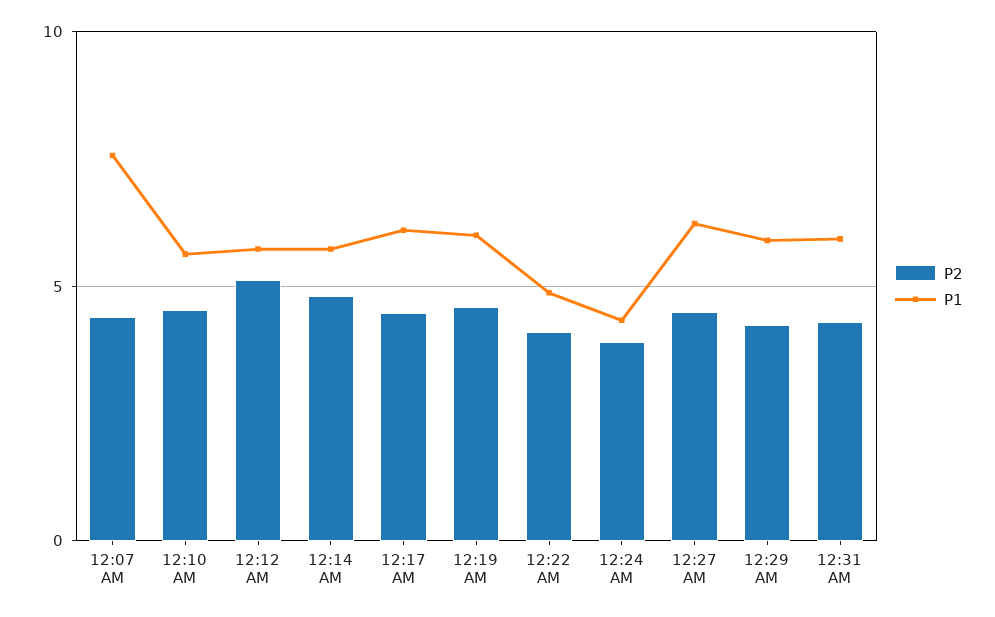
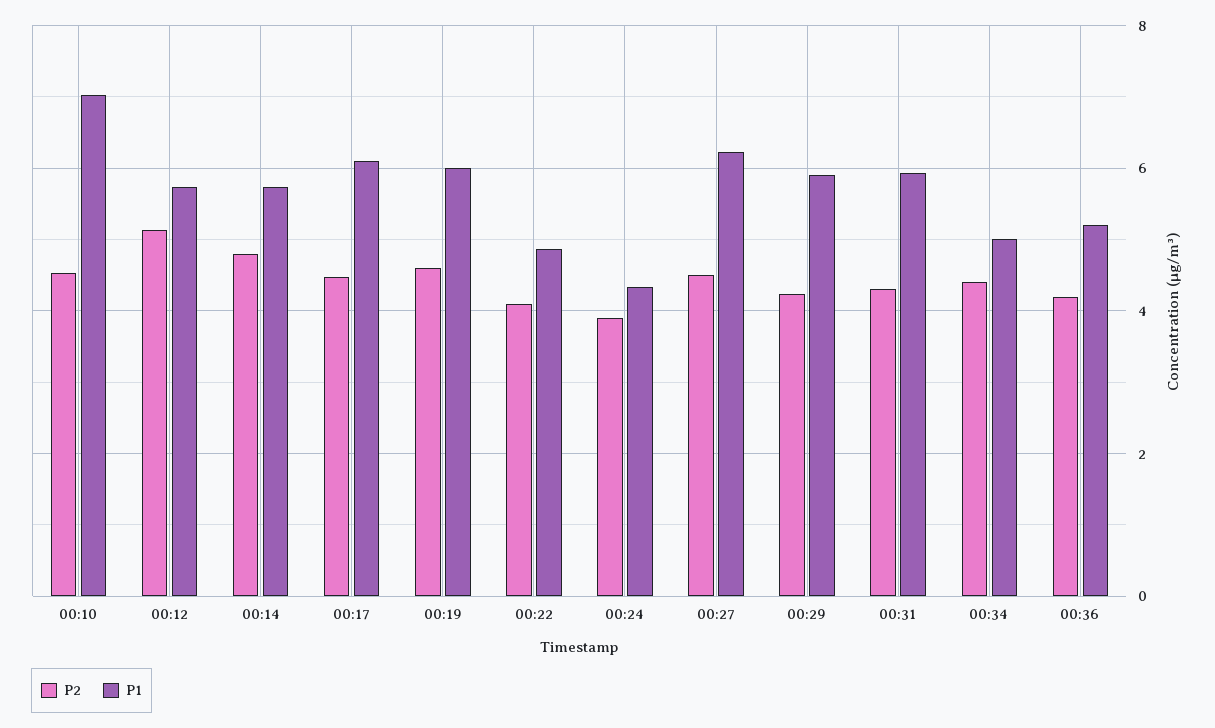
P2, 12:07 AM: 4.5 -> none
P1, 12:07 AM: 7.5 -> none
P1, 12:10 AM: 5.5 -> 7
P2, 00:34: none -> 4.4
P1, 00:34: none -> 5
P2, 00:36: none -> 4.2
P1, 00:36: none -> 5.2

